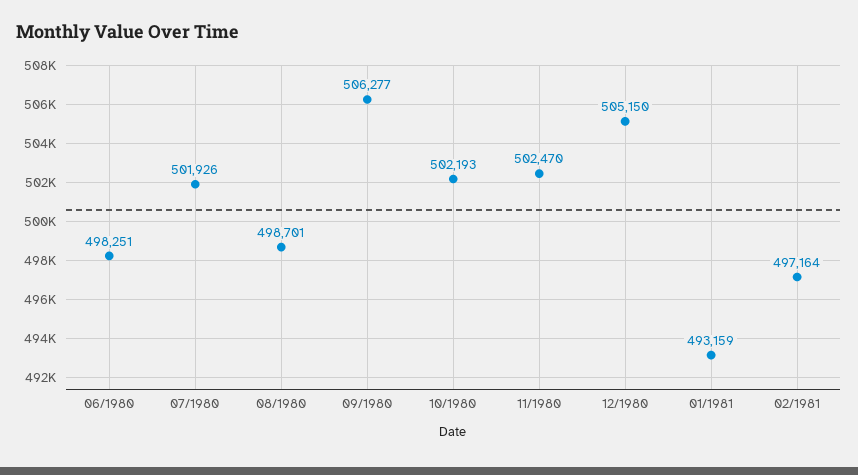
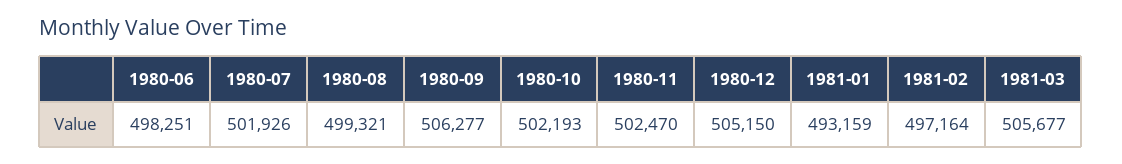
08/1980: 498701 -> 499321
1981-03: none -> 505677

